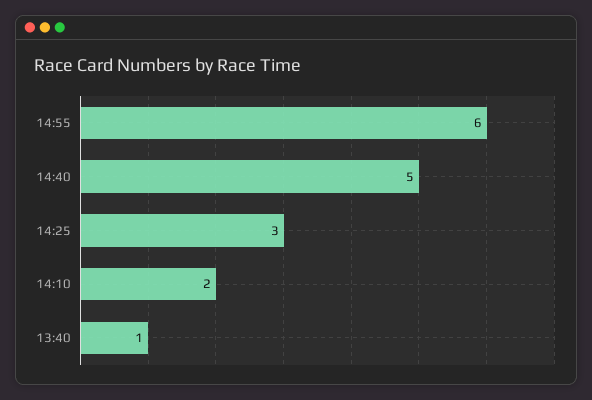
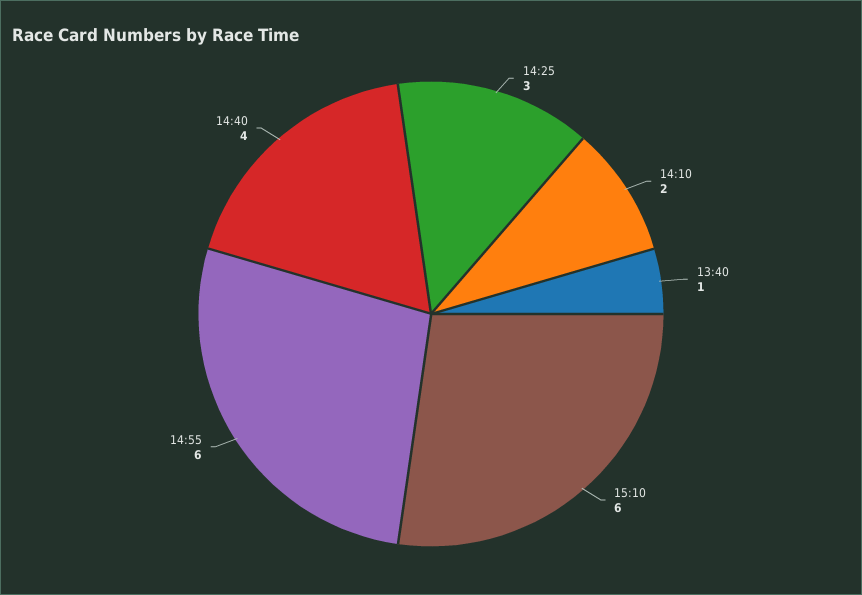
14:40: 5 -> 4
15:10: none -> 6

